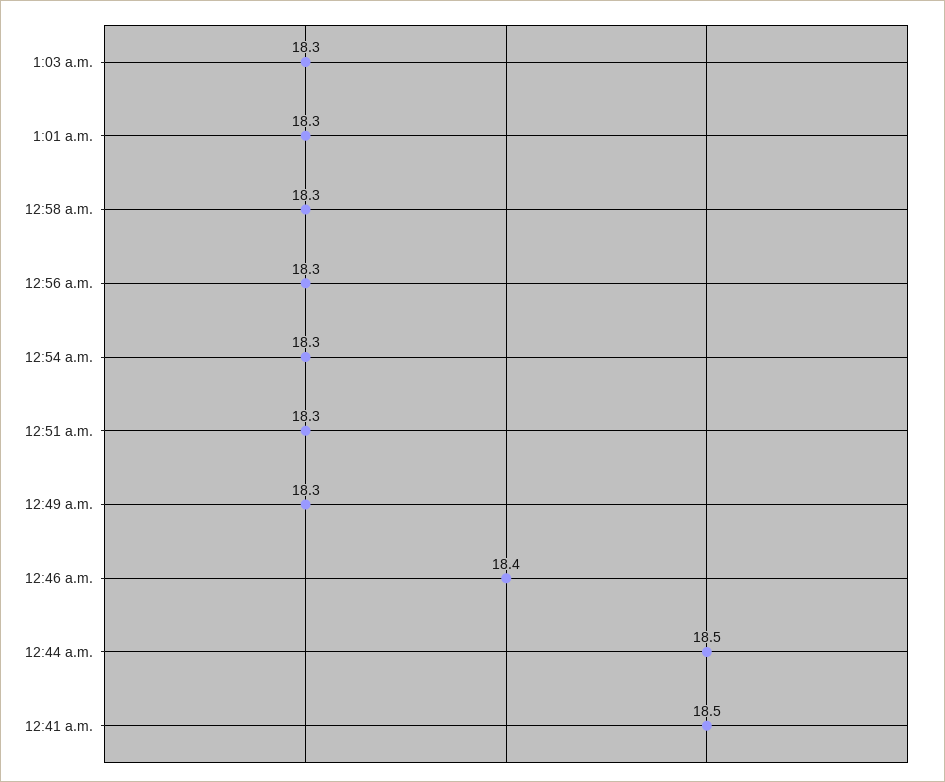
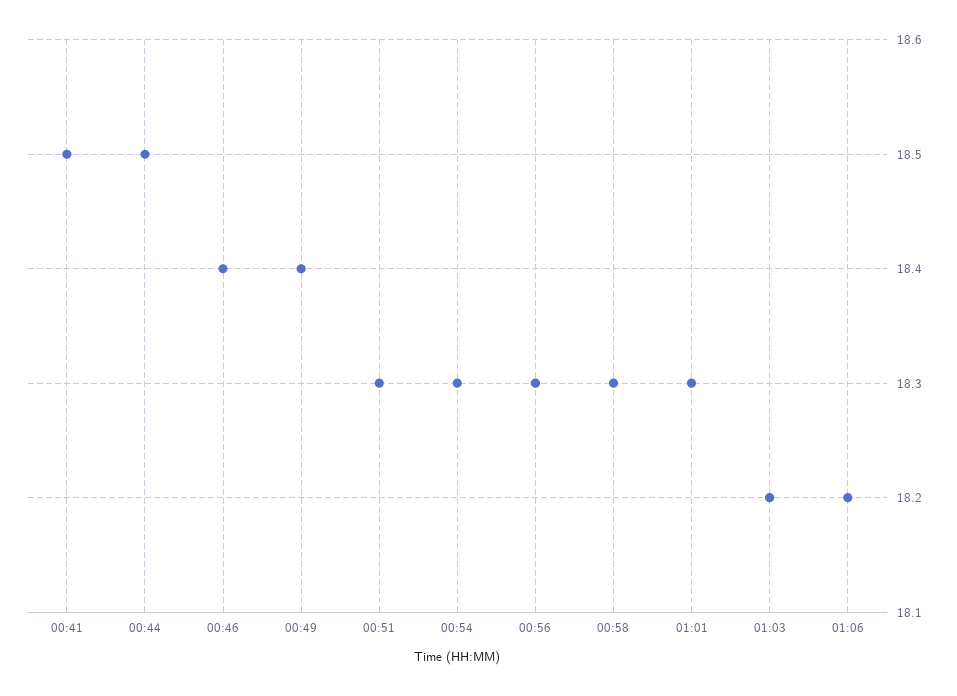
1:03 a.m.: 18.3 -> 18.2
12:49 a.m.: 18.3 -> 18.4
01:06: none -> 18.2

